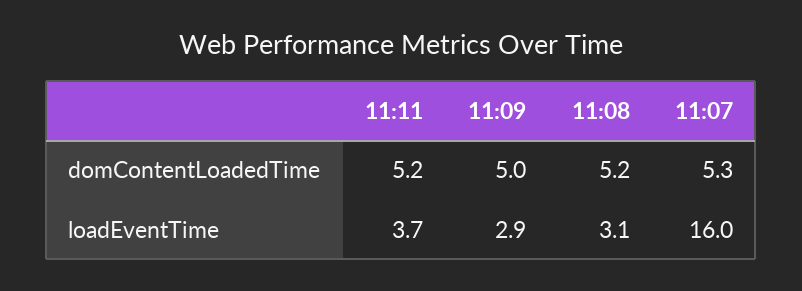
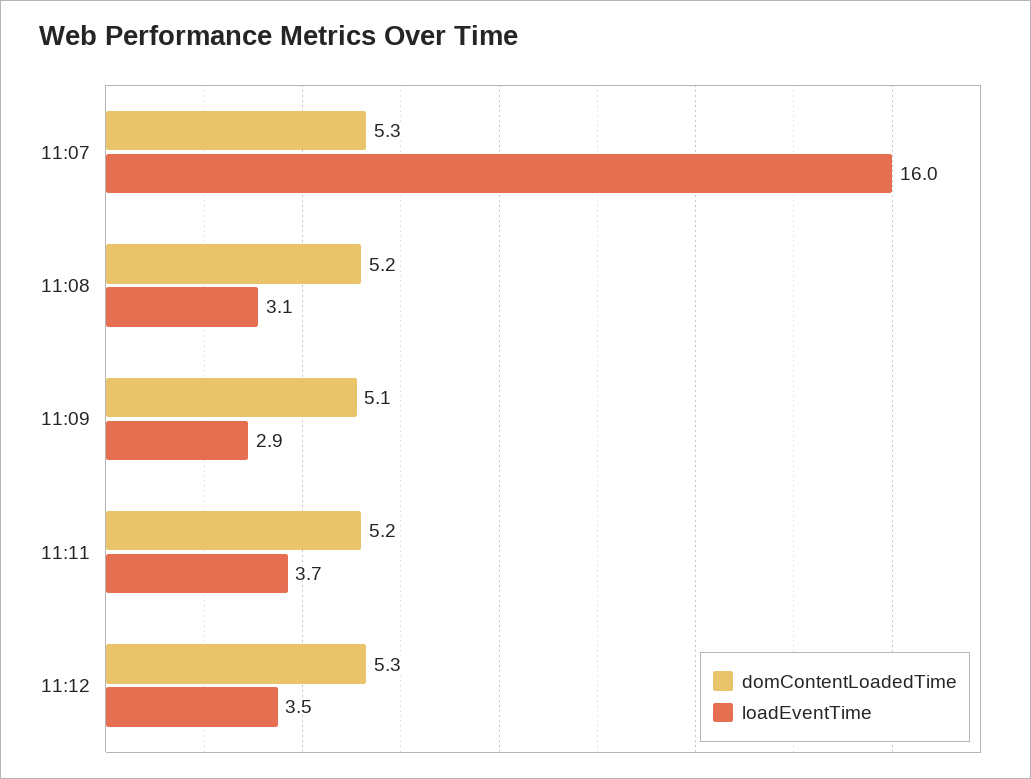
domContentLoadedTime, 11:09: 5 -> 5.1
domContentLoadedTime, 11:12: none -> 5.3
loadEventTime, 11:12: none -> 3.5

